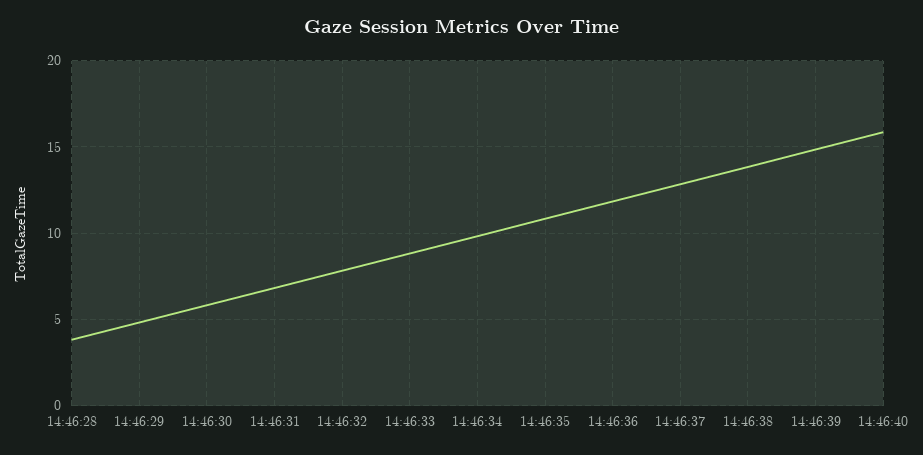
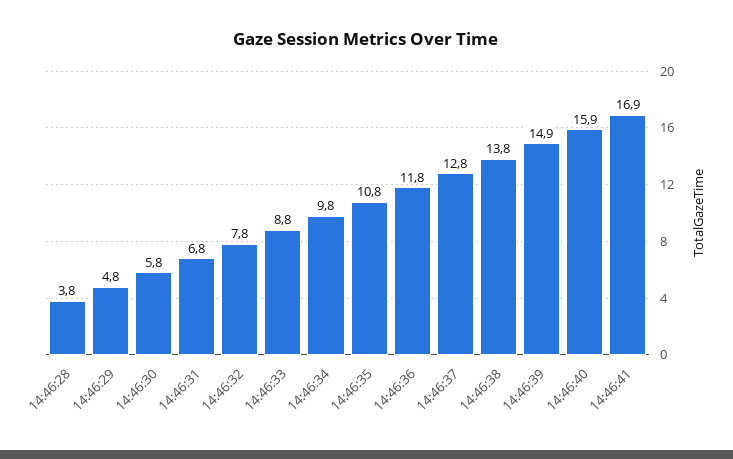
14:46:41: none -> 16.9

